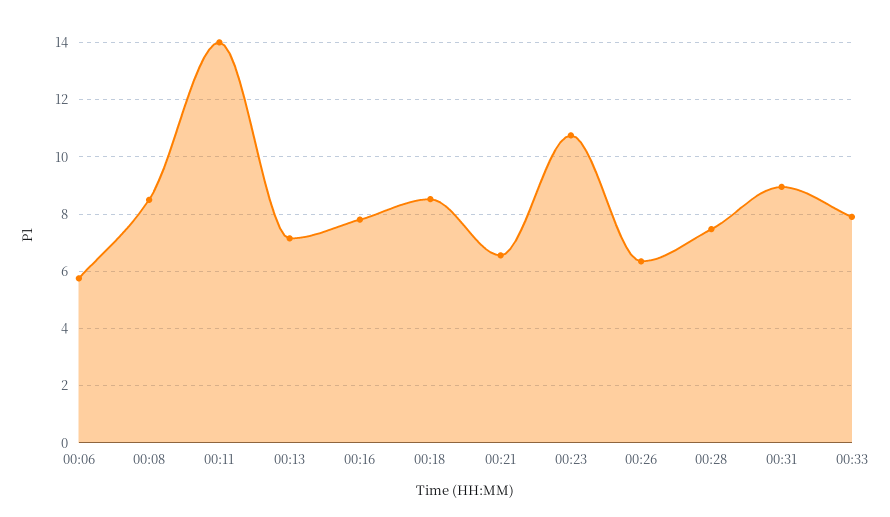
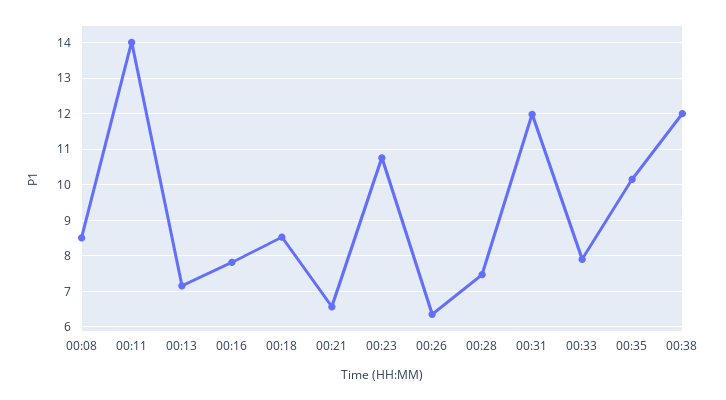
00:06: 5.75 -> none
00:31: 9 -> 12
00:35: none -> 10.2
00:38: none -> 12

